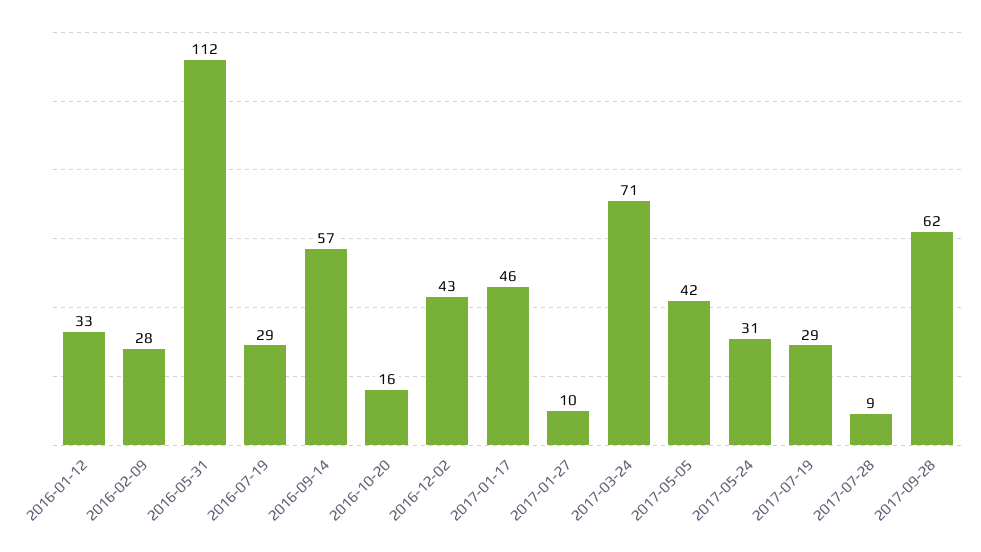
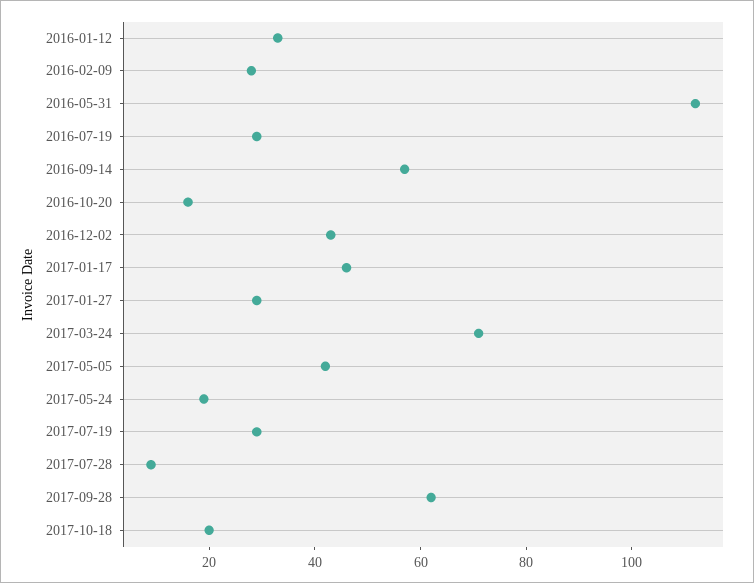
2017-01-27: 10 -> 30
2017-05-24: 31 -> 20
2017-10-18: none -> 20

